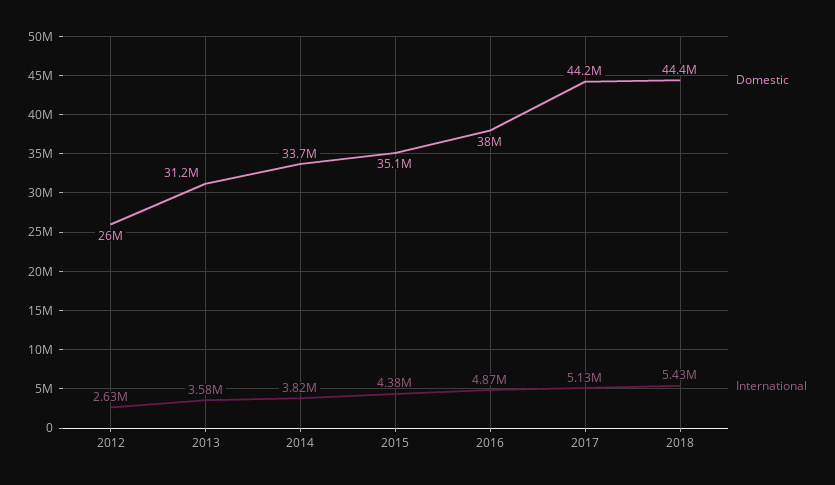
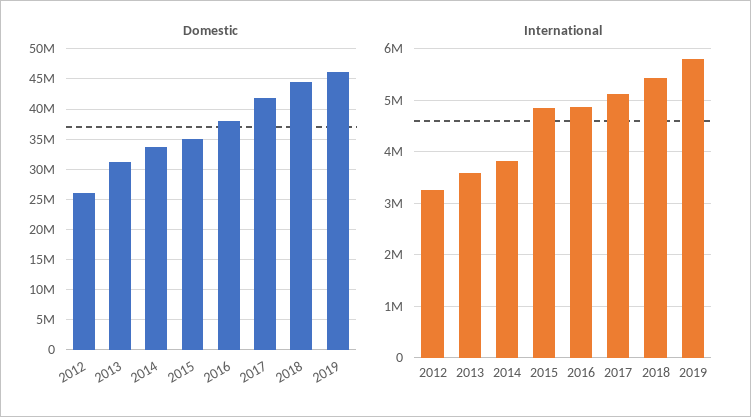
International, 2012: 2630000 -> 3200000
International, 2015: 4380000 -> 4800000
Domestic, 2017: 44200000 -> 42000000
Domestic, 2019: none -> 46000000
International, 2019: none -> 5800000

